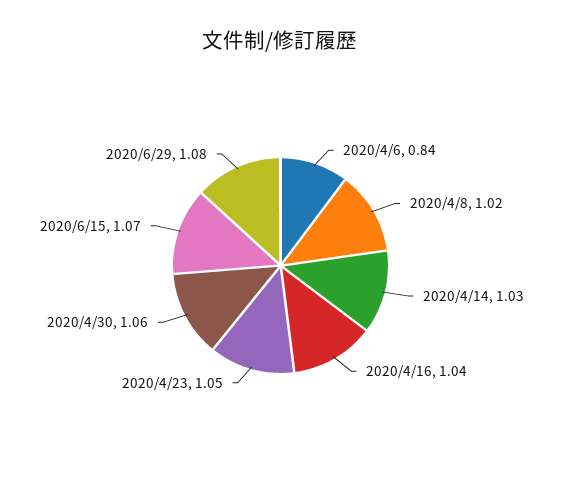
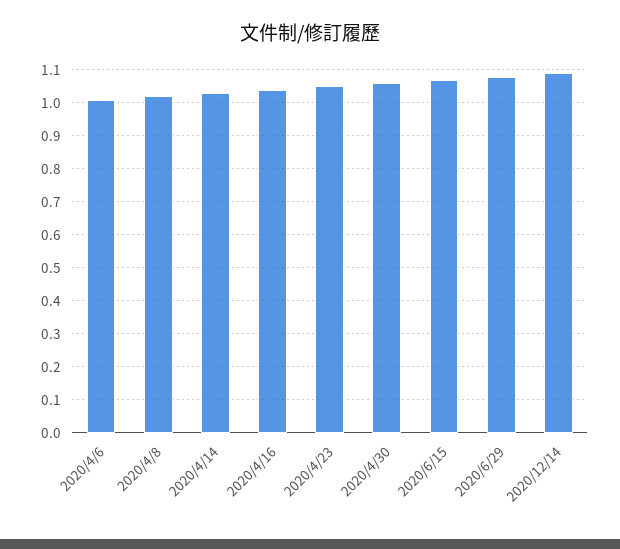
2020/4/6: 0.84 -> 1
2020/12/14: none -> 1.1

